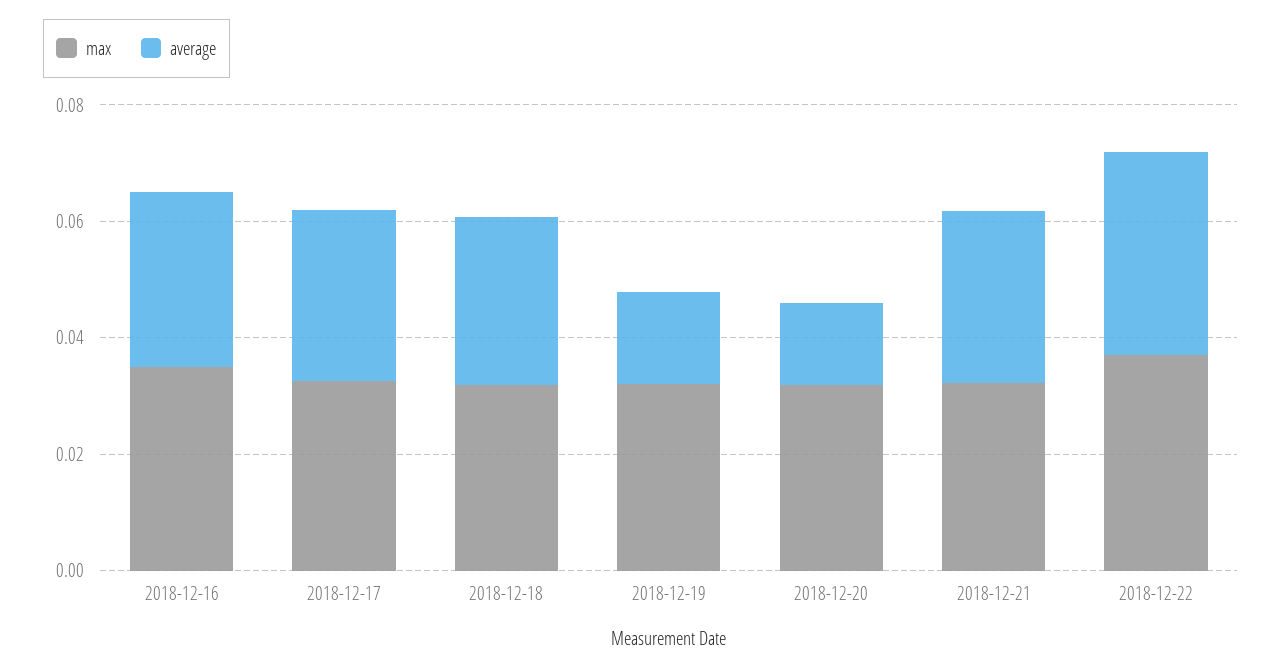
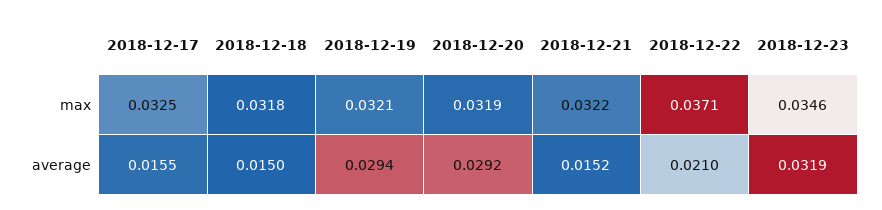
max, 2018-12-16: 0.035 -> none
average, 2018-12-16: 0.03 -> none
average, 2018-12-17: 0.03 -> 0.0155
average, 2018-12-18: 0.03 -> 0.015
average, 2018-12-19: 0.015 -> 0.0294
average, 2018-12-20: 0.015 -> 0.0292
average, 2018-12-21: 0.03 -> 0.0152
average, 2018-12-22: 0.035 -> 0.021
max, 2018-12-23: none -> 0.0346
average, 2018-12-23: none -> 0.0319

